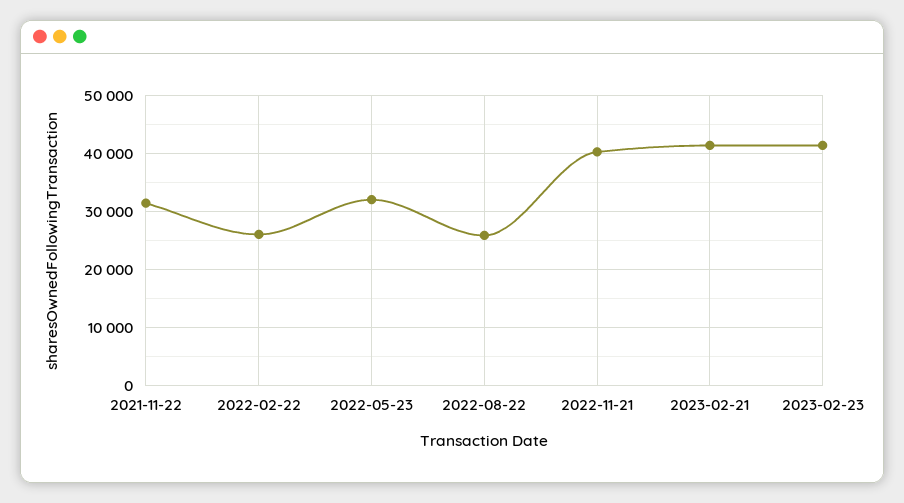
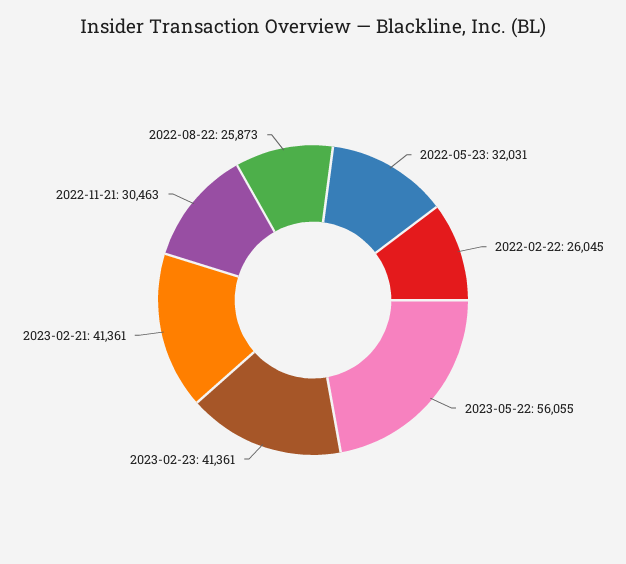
2021-11-22: 32000 -> none
2022-11-21: 40000 -> 30463
2023-05-22: none -> 56055

